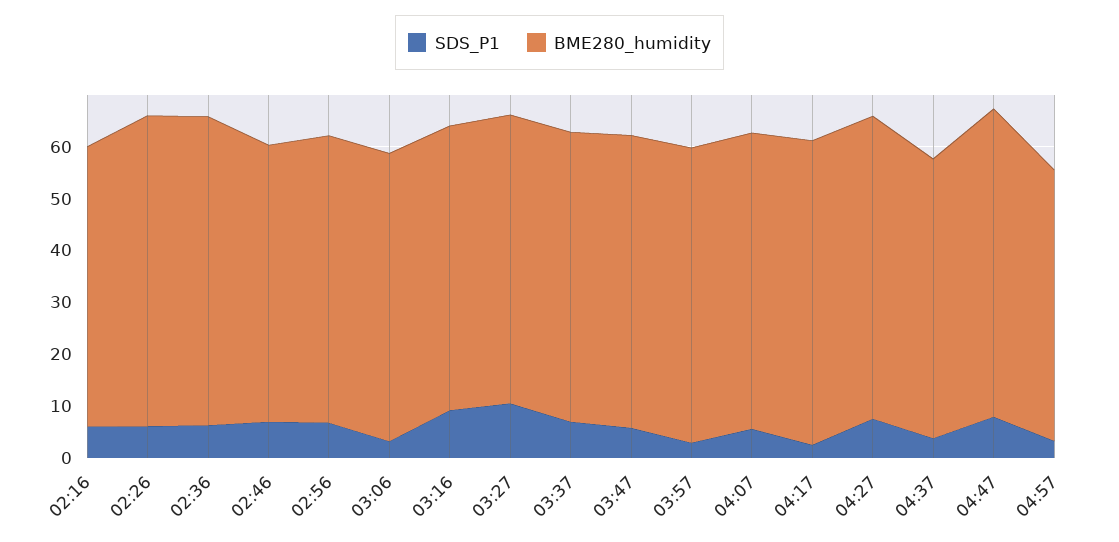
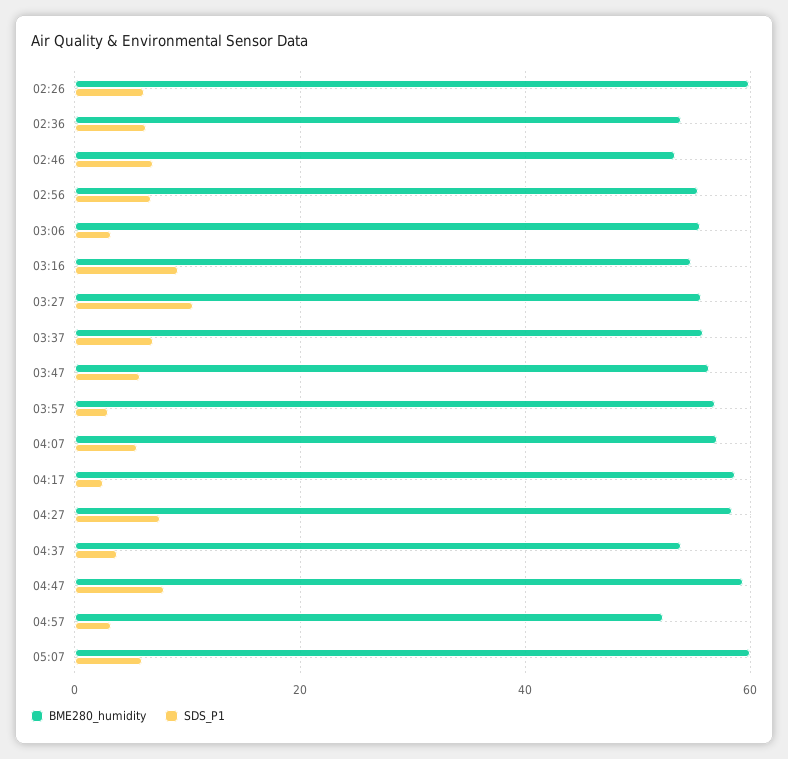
SDS_P1, 02:16: 6 -> none
BME280_humidity, 02:16: 54 -> none
BME280_humidity, 02:36: 60 -> 54
BME280_humidity, 05:07: none -> 60
SDS_P1, 05:07: none -> 6

